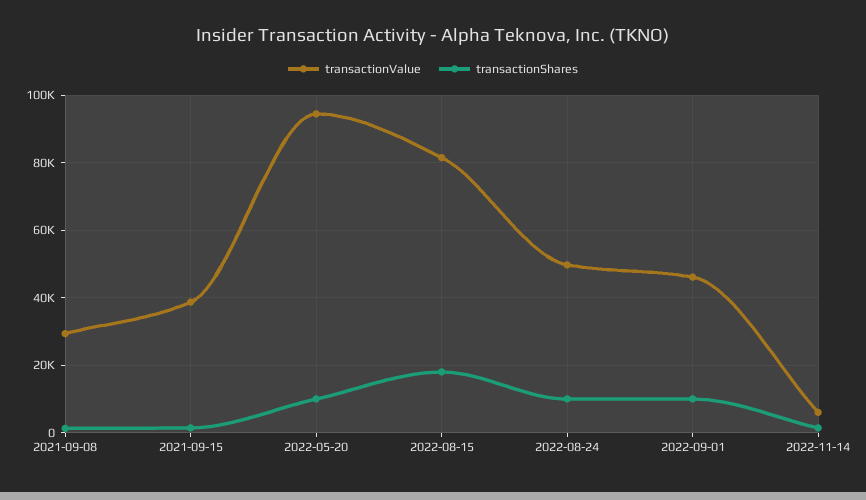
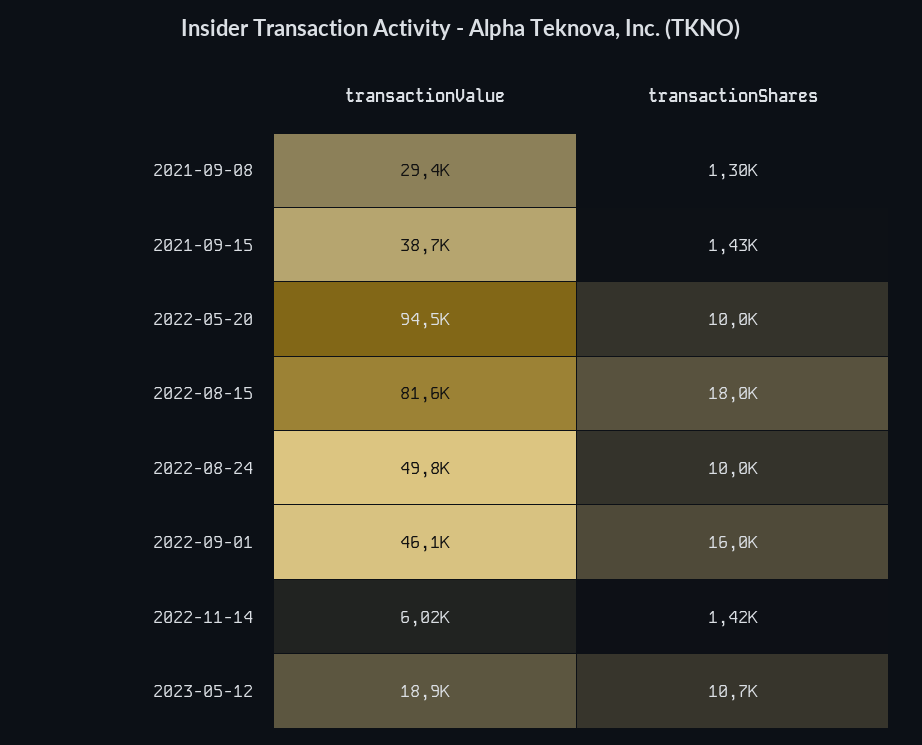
transactionShares, 2022-09-01: 10000 -> 16000
transactionValue, 2023-05-12: none -> 18900
transactionShares, 2023-05-12: none -> 10700

